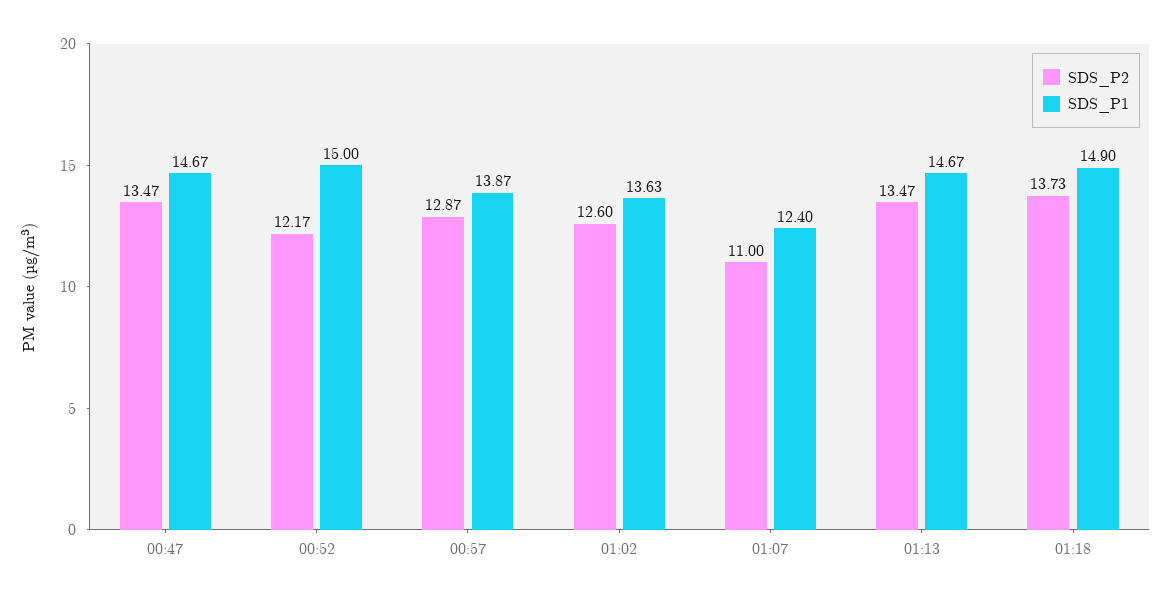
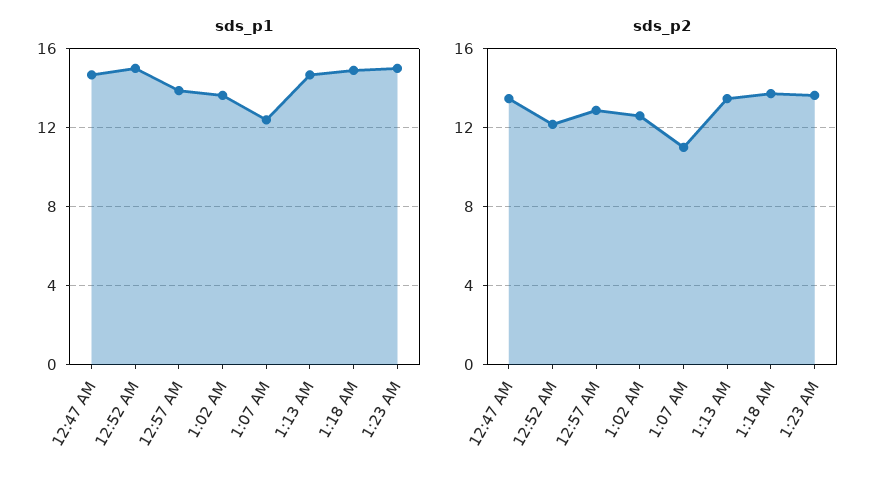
SDS_P1, 1:23 AM: none -> 15
SDS_P2, 1:23 AM: none -> 13.5

